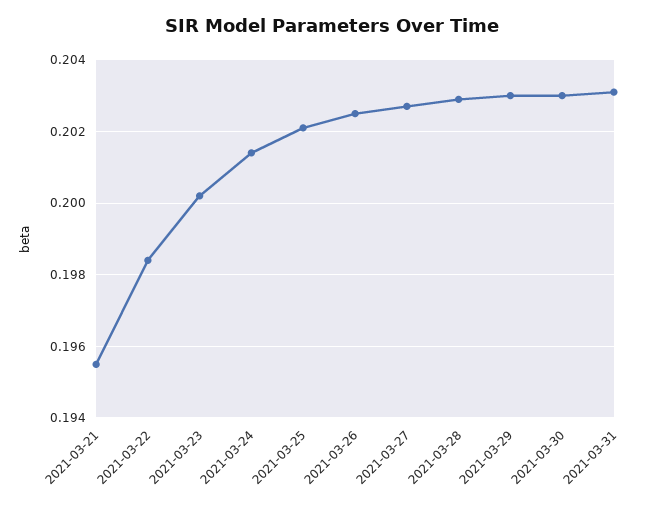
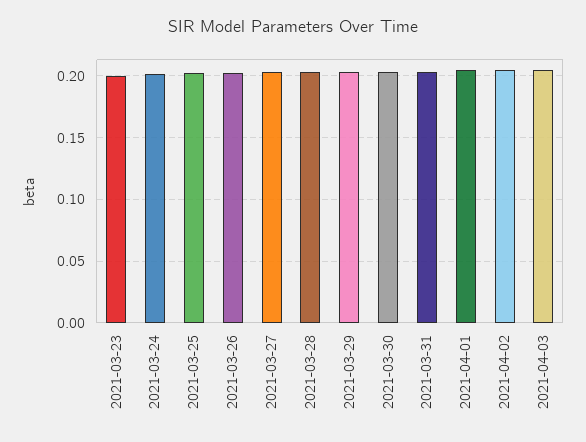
2021-03-21: 0.1955 -> none
2021-03-22: 0.1985 -> none
2021-04-01: none -> 0.205
2021-04-02: none -> 0.205
2021-04-03: none -> 0.205

